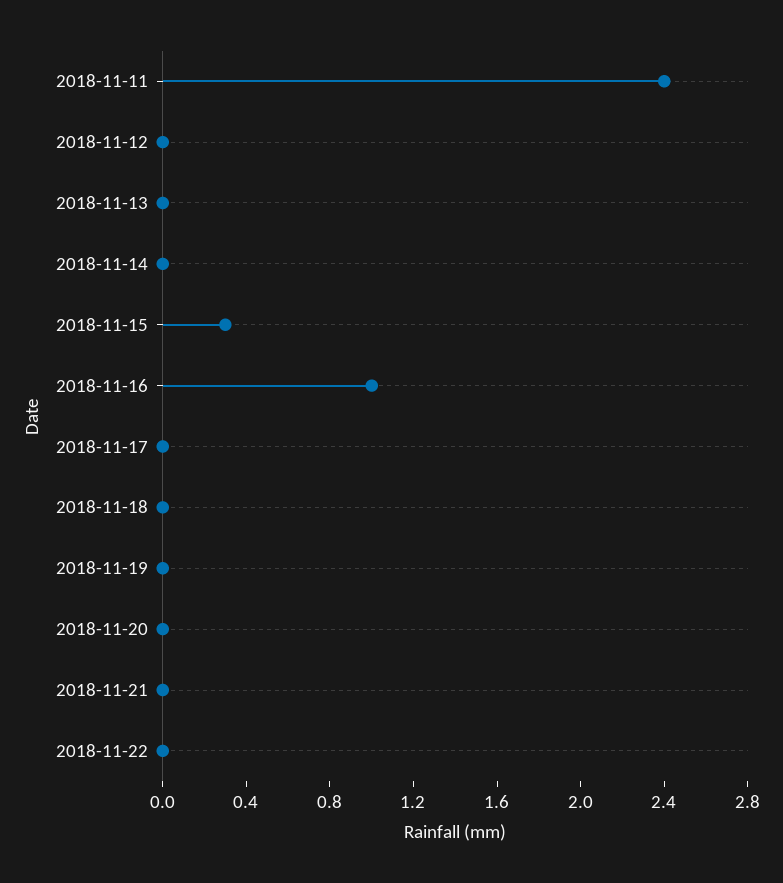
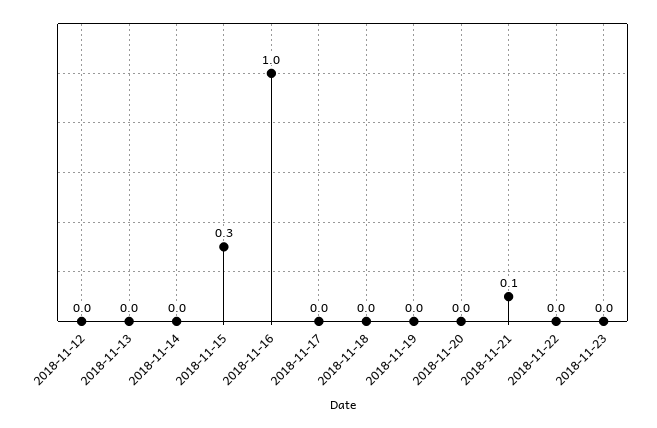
2018-11-11: 2.4 -> none
2018-11-21: 0 -> 0.1
2018-11-23: none -> 0

